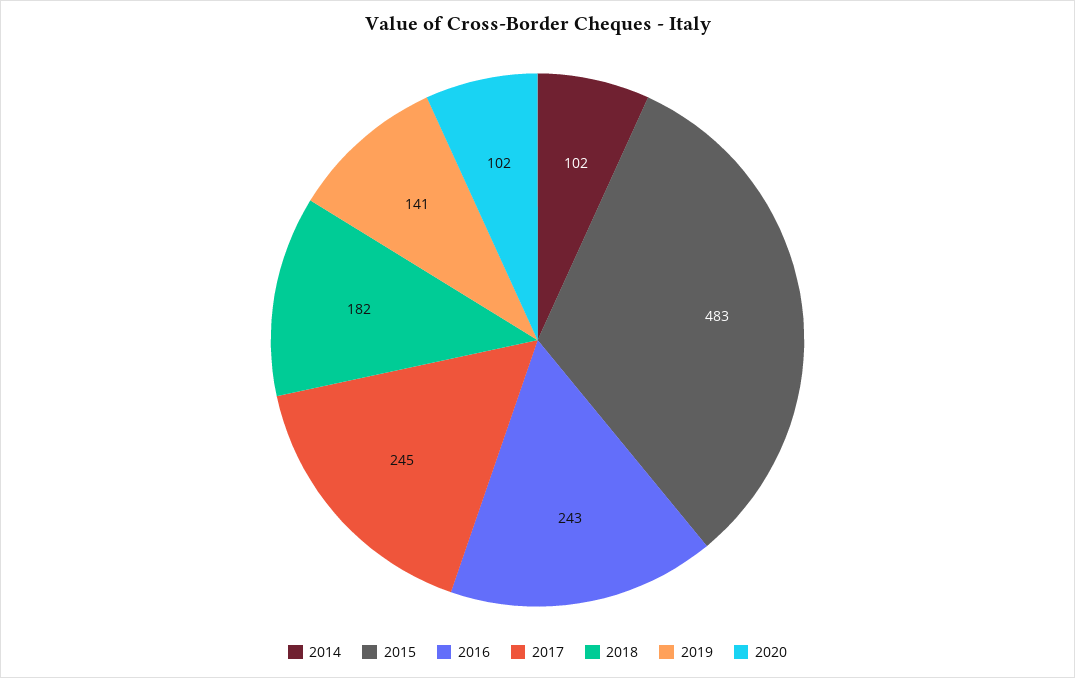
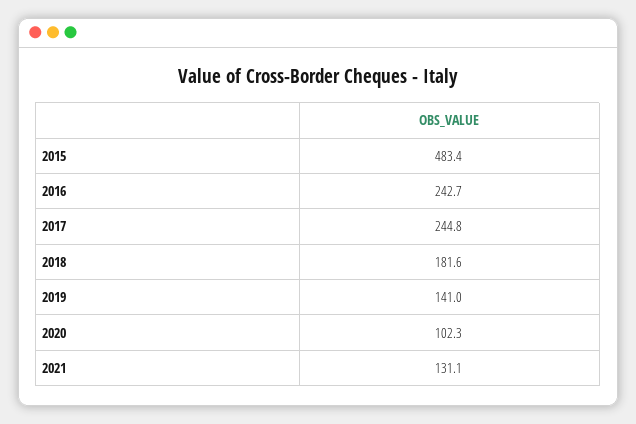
2014: 102 -> none
2021: none -> 131.1

